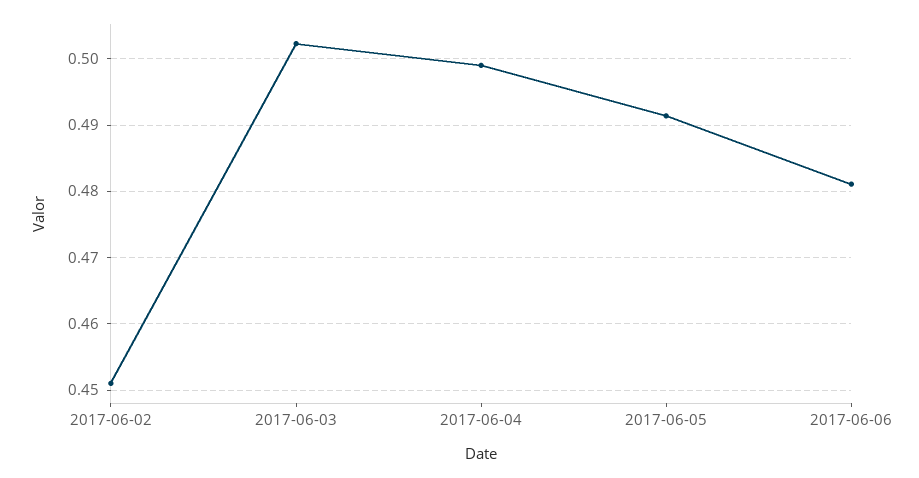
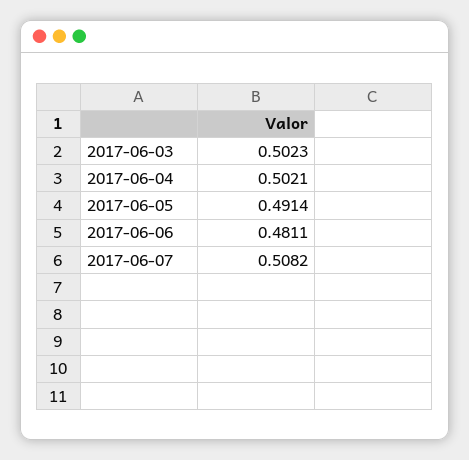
2017-06-02: 0.451 -> none
2017-06-04: 0.499 -> 0.5021
2017-06-07: none -> 0.5082

